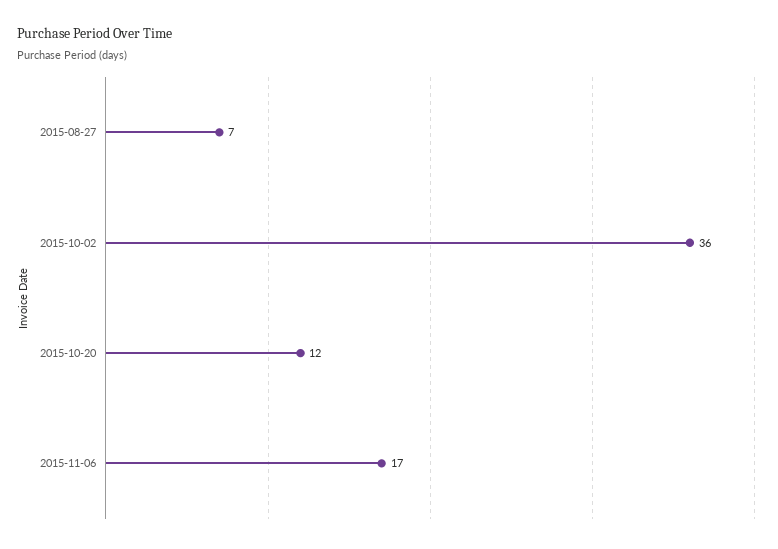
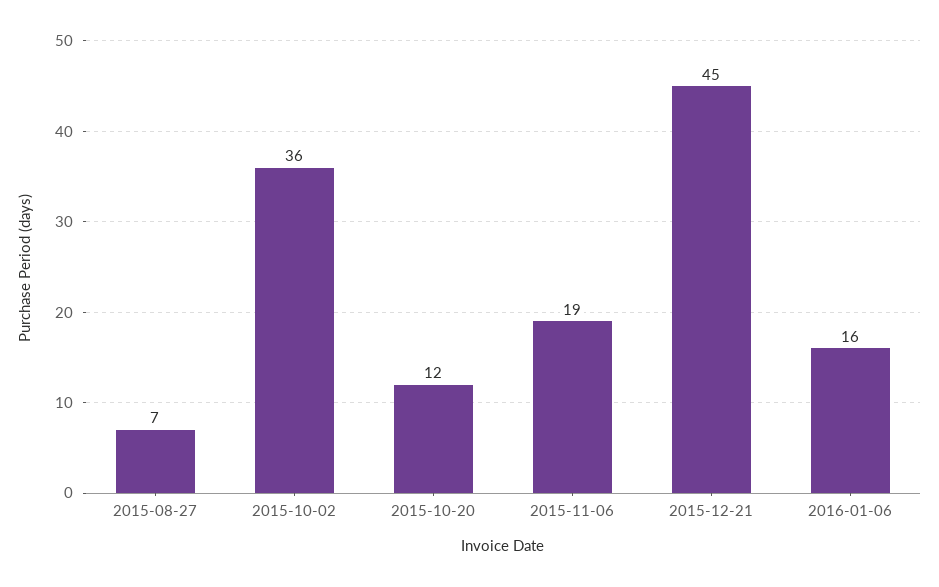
2015-11-06: 17 -> 19
2015-12-21: none -> 45
2016-01-06: none -> 16

